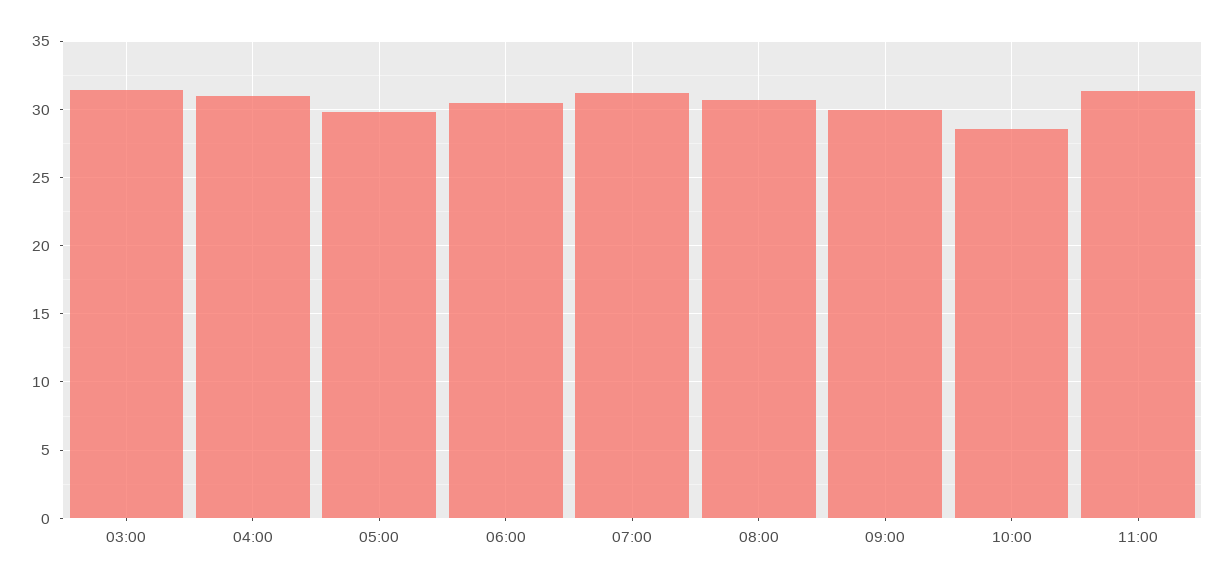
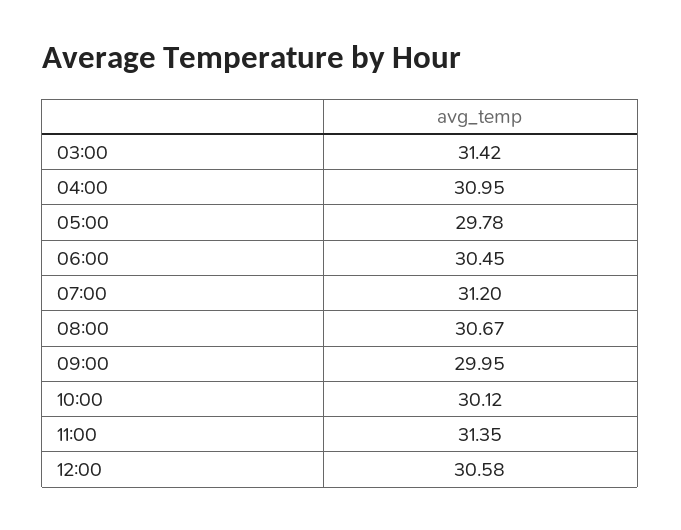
10:00: 28.5 -> 30.12
12:00: none -> 30.58

